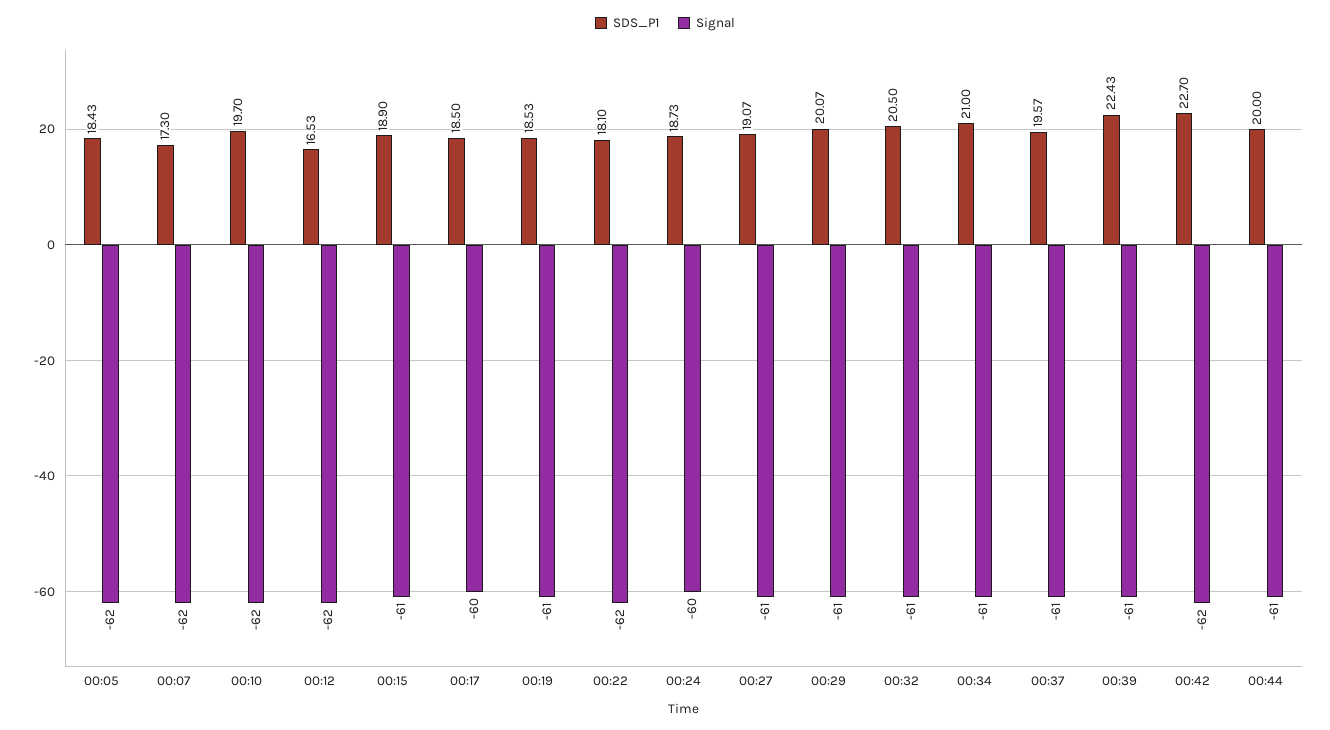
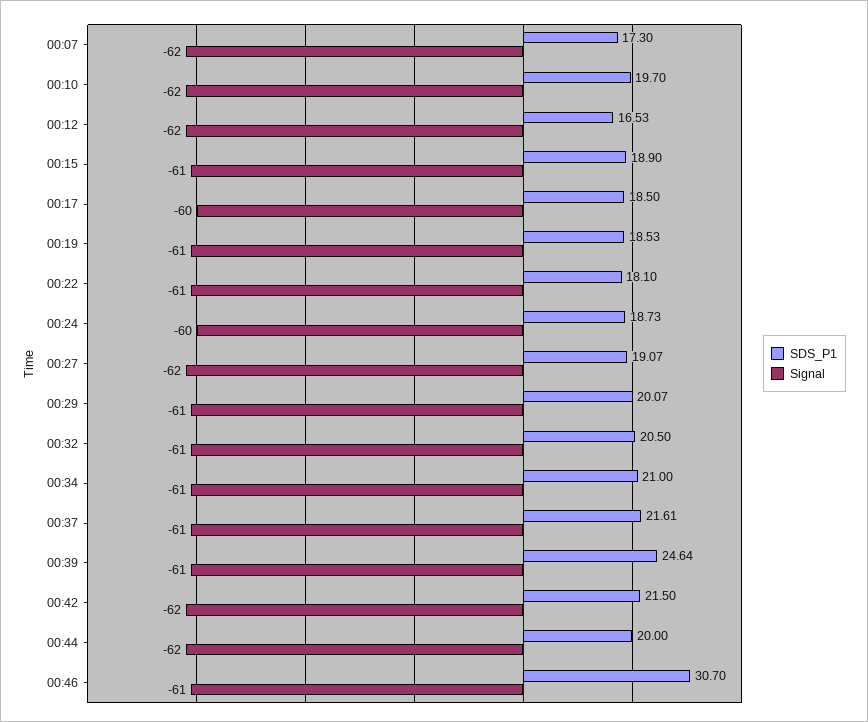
SDS_P1, 00:05: 18.43 -> none
Signal, 00:05: -62 -> none
Signal, 00:22: -62 -> -61
Signal, 00:27: -61 -> -62
SDS_P1, 00:37: 19.57 -> 21.61
SDS_P1, 00:39: 22.43 -> 24.64
SDS_P1, 00:42: 22.7 -> 21.5
Signal, 00:44: -61 -> -62
SDS_P1, 00:46: none -> 30.7
Signal, 00:46: none -> -61

